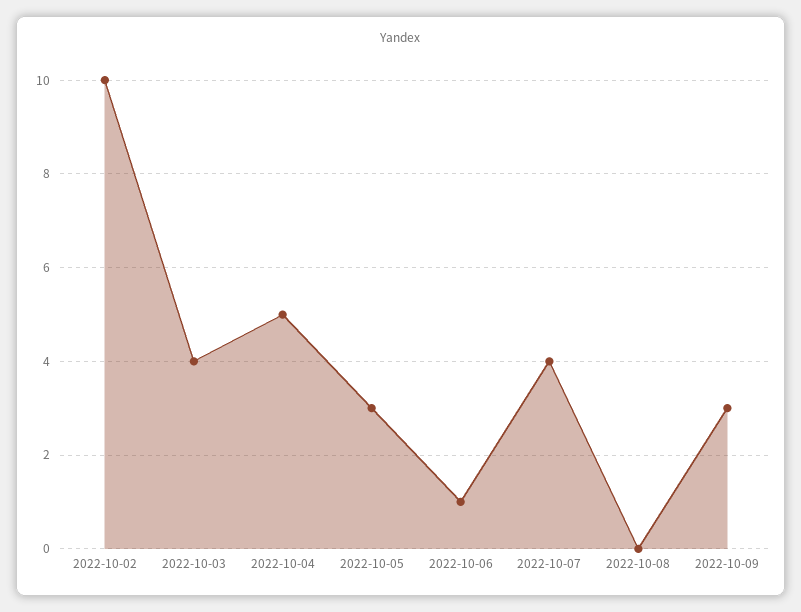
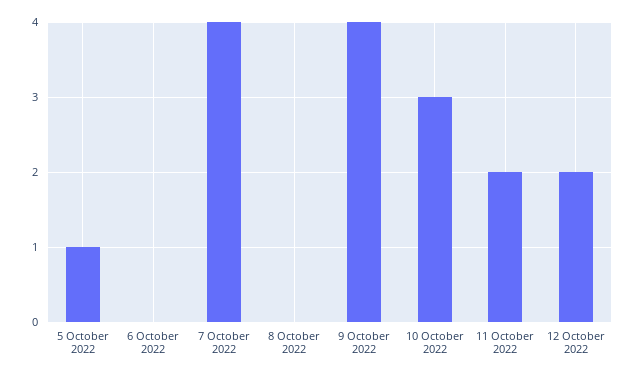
2022-10-02: 10 -> none
2022-10-03: 4 -> none
2022-10-04: 5 -> none
2022-10-05: 3 -> 1
2022-10-06: 1 -> 0
2022-10-09: 3 -> 4
10 October 2022: none -> 3
11 October 2022: none -> 2
12 October 2022: none -> 2

